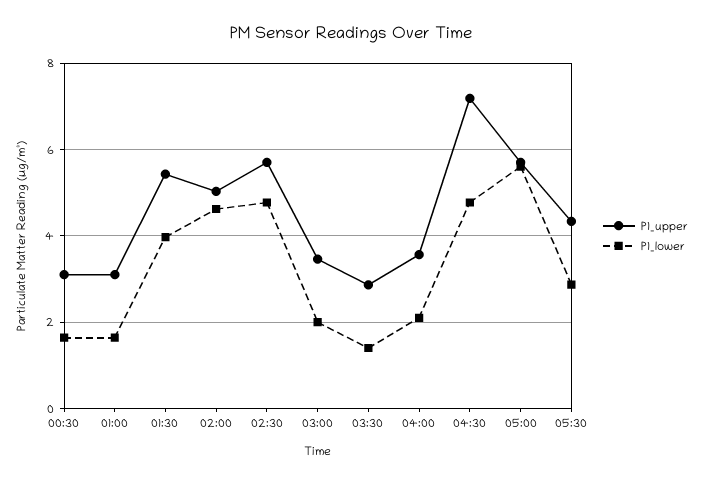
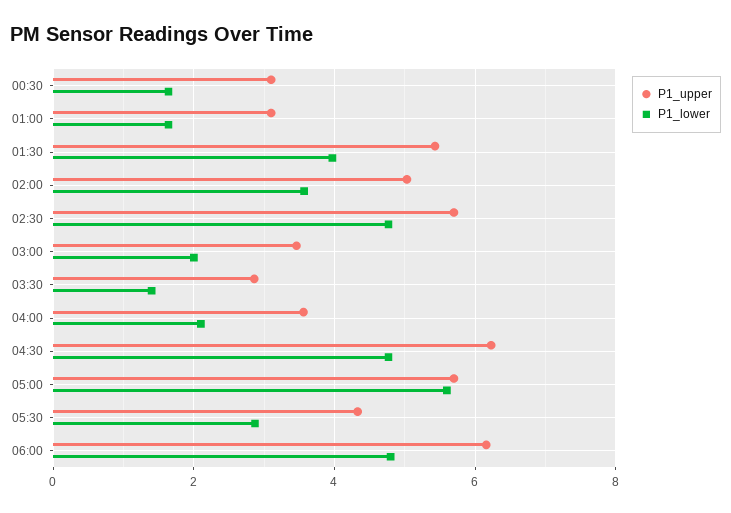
P1_lower, 02:00: 4.6 -> 3.6
P1_upper, 04:30: 7.2 -> 6.2
P1_upper, 06:00: none -> 6.2
P1_lower, 06:00: none -> 4.8

